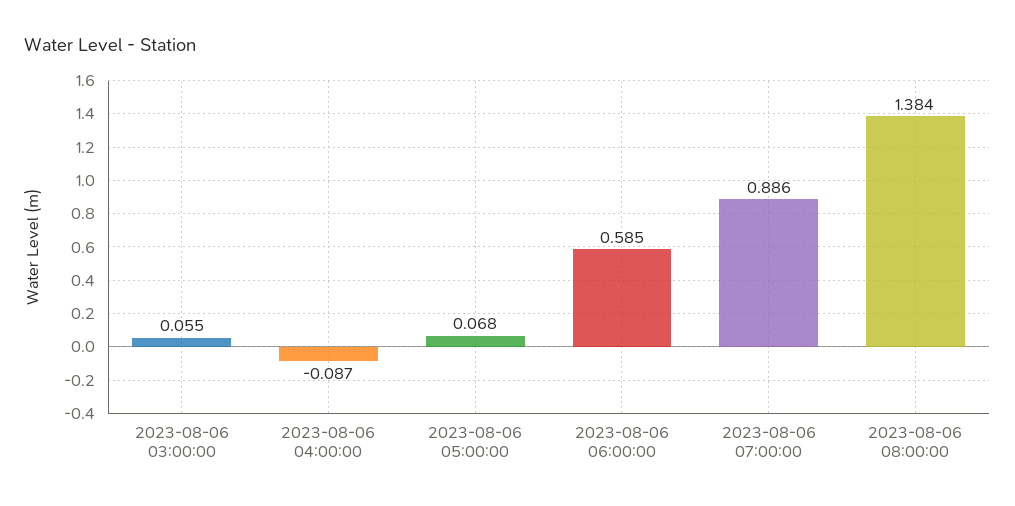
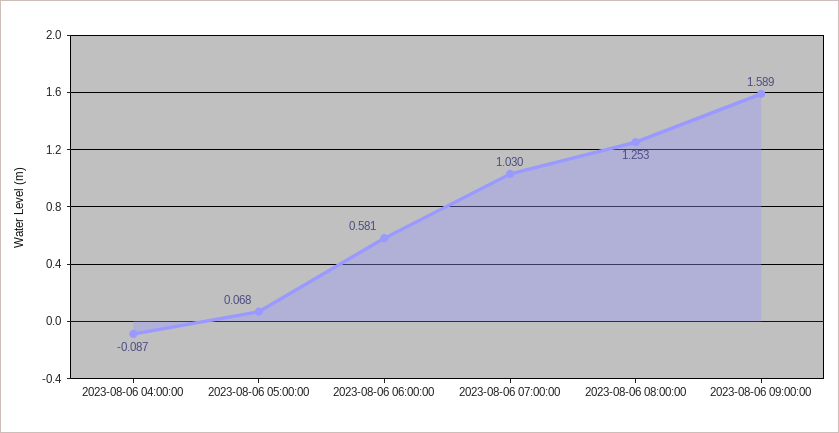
2023-08-06 03:00:00: 0.055 -> none
2023-08-06 06:00:00: 0.585 -> 0.581
2023-08-06 07:00:00: 0.886 -> 1.03
2023-08-06 08:00:00: 1.384 -> 1.253
2023-08-06 09:00:00: none -> 1.589

